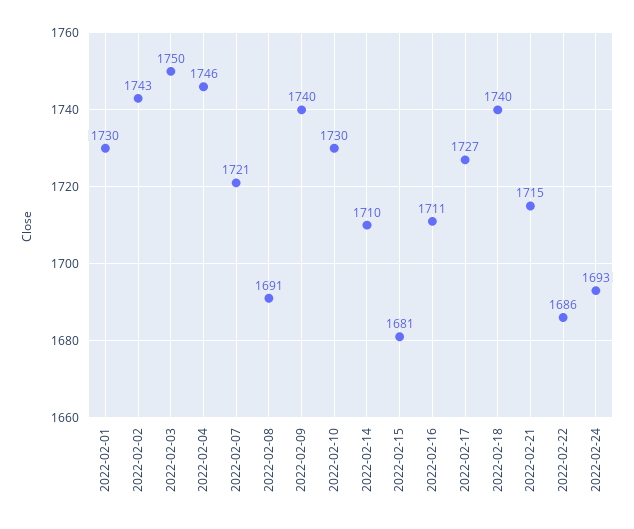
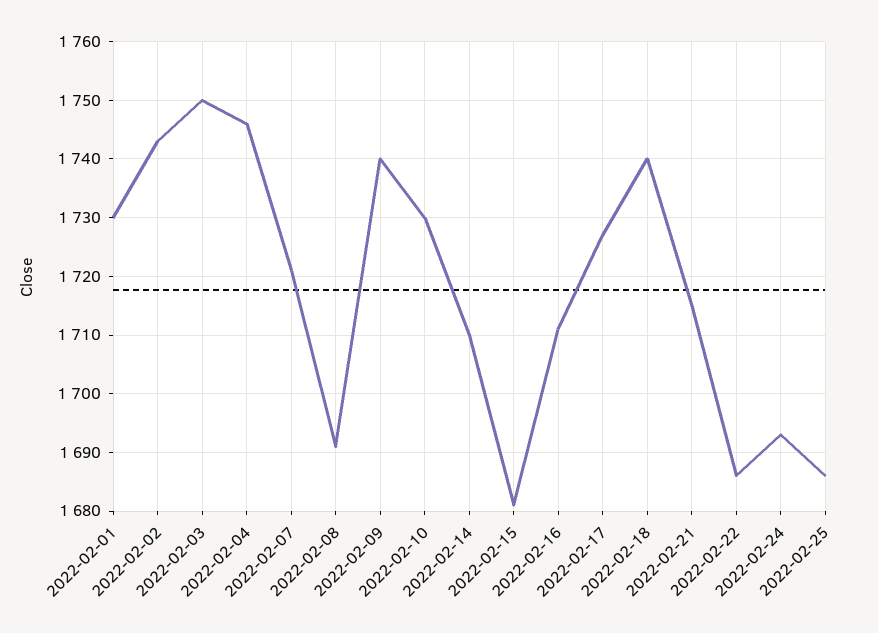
2022-02-25: none -> 1685

